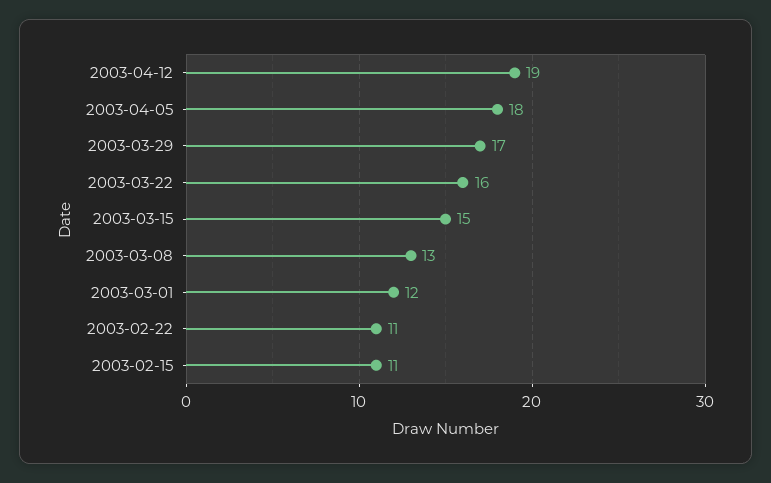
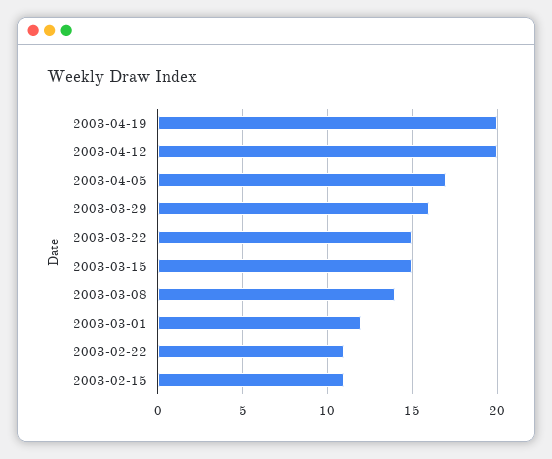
2003-04-12: 19 -> 20
2003-04-05: 18 -> 17
2003-03-29: 17 -> 16
2003-03-22: 16 -> 15
2003-03-08: 13 -> 14
2003-04-19: none -> 20

